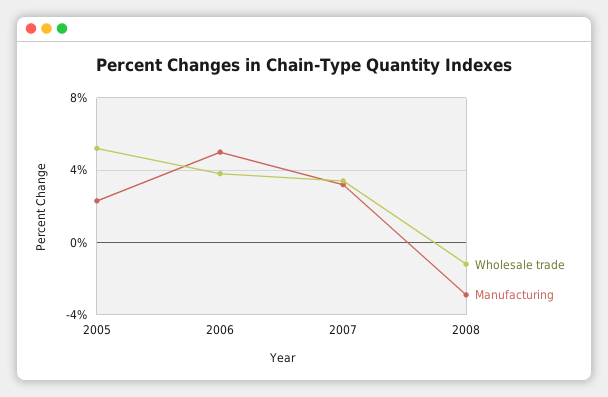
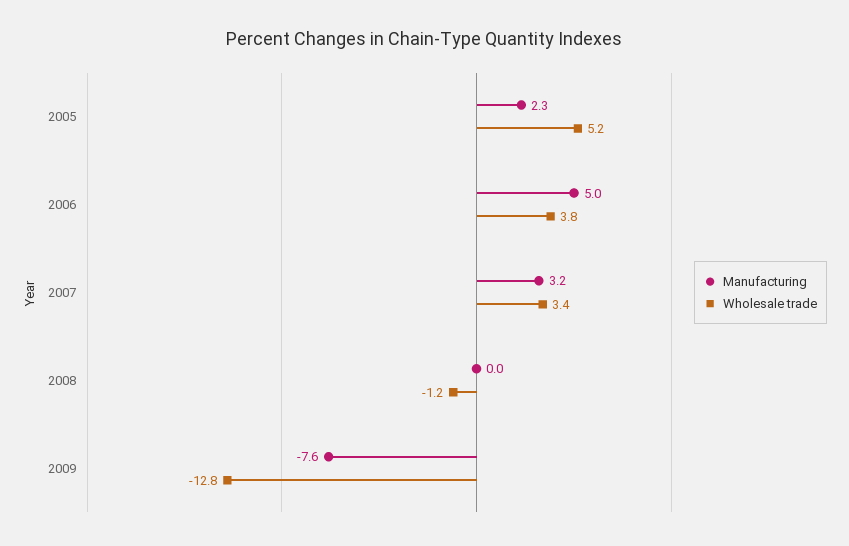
Manufacturing, 2008: -3 -> 0
Manufacturing, 2009: none -> -7.6
Wholesale trade, 2009: none -> -12.8

